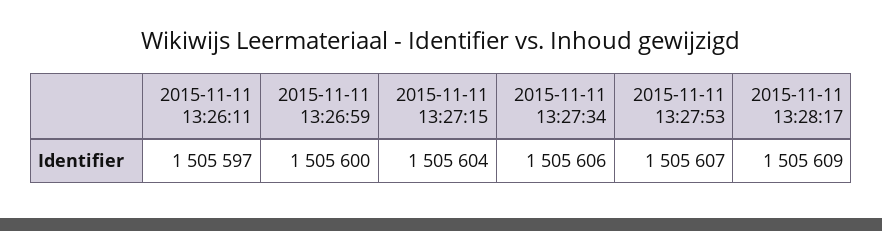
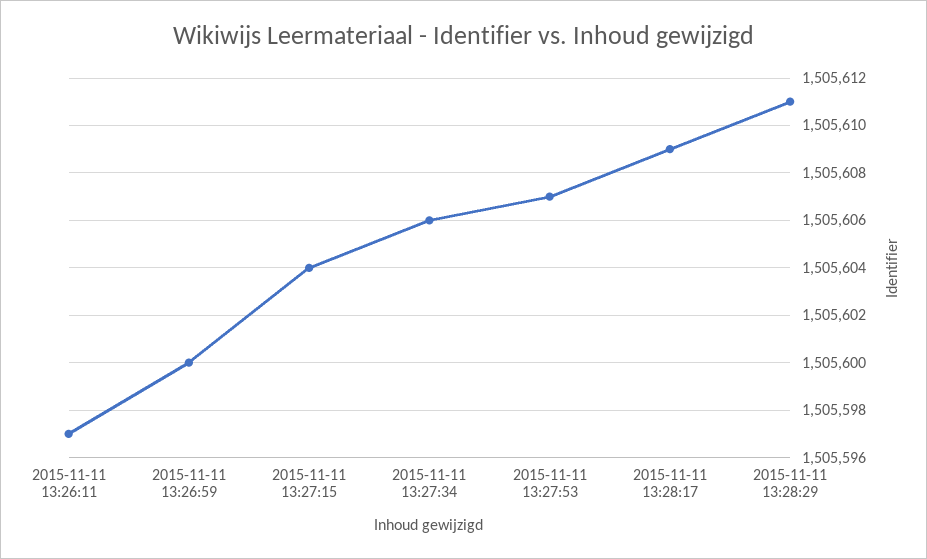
2015-11-11 13:28:29: none -> 1505611

